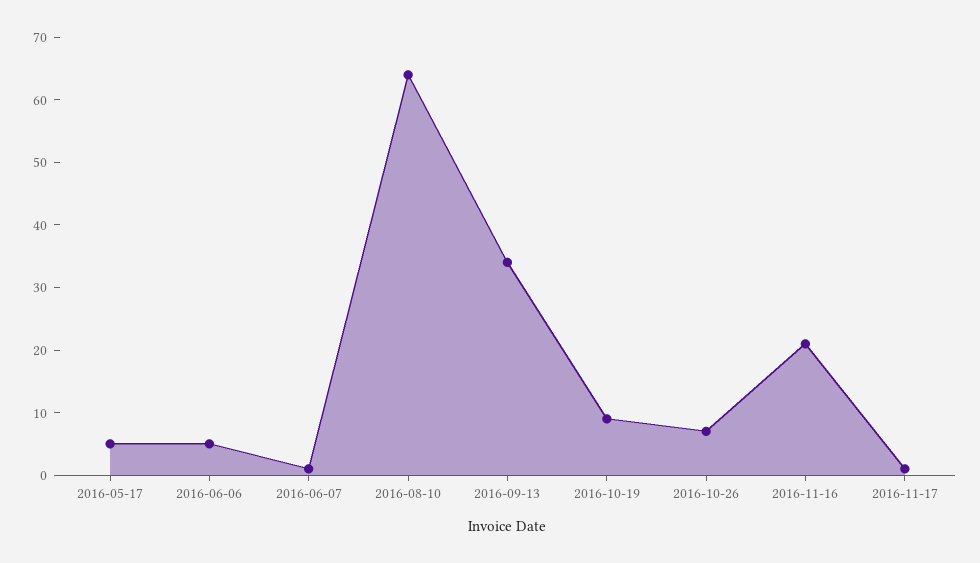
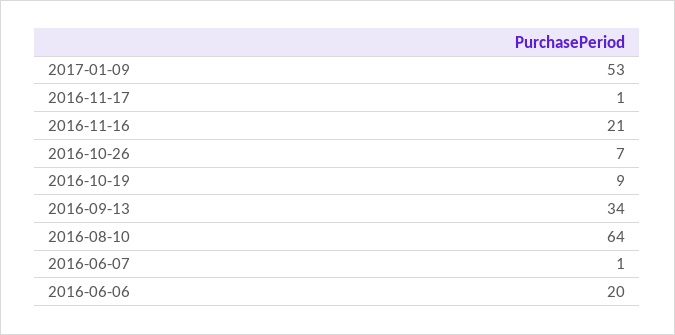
2016-05-17: 5 -> none
2016-06-06: 5 -> 20
2017-01-09: none -> 53

